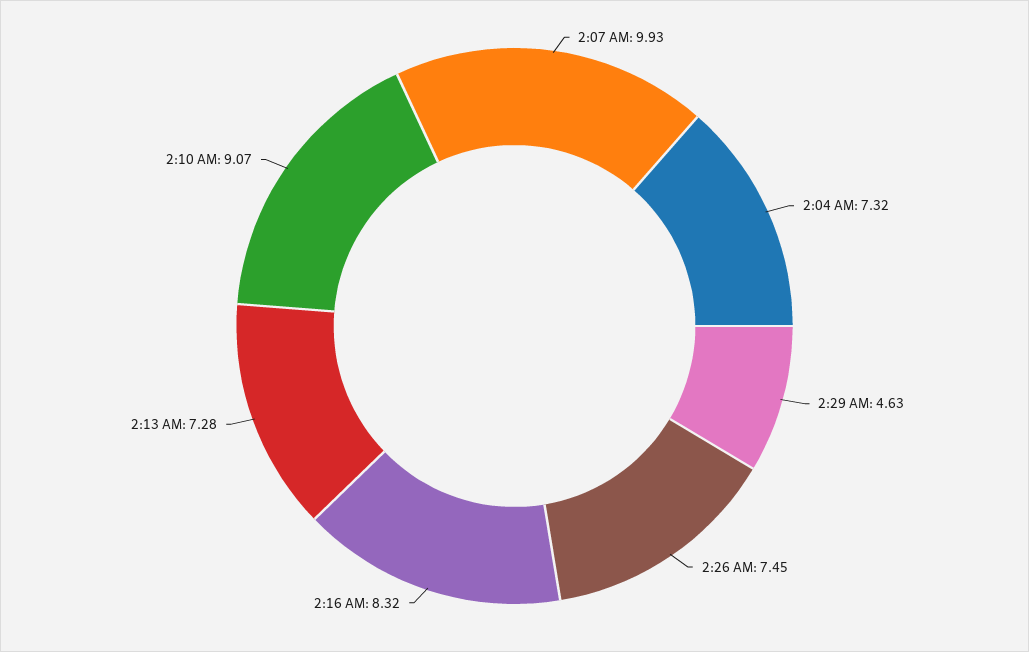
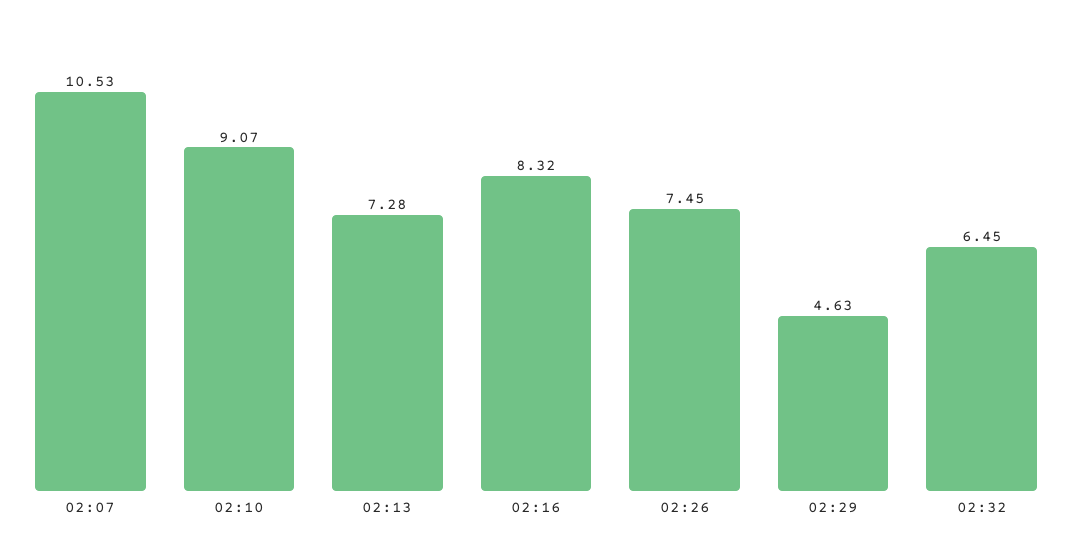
2:07 AM: 9.93 -> 10.53
2:04 AM: 7.32 -> none
02:32: none -> 6.45

